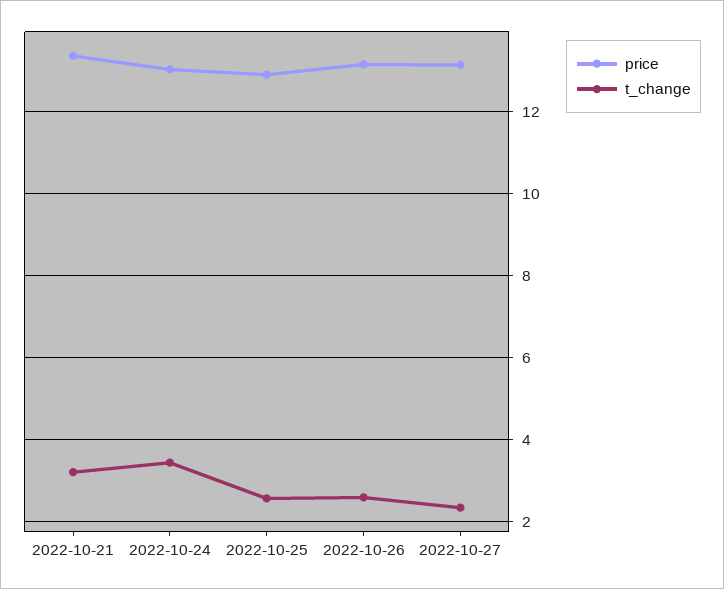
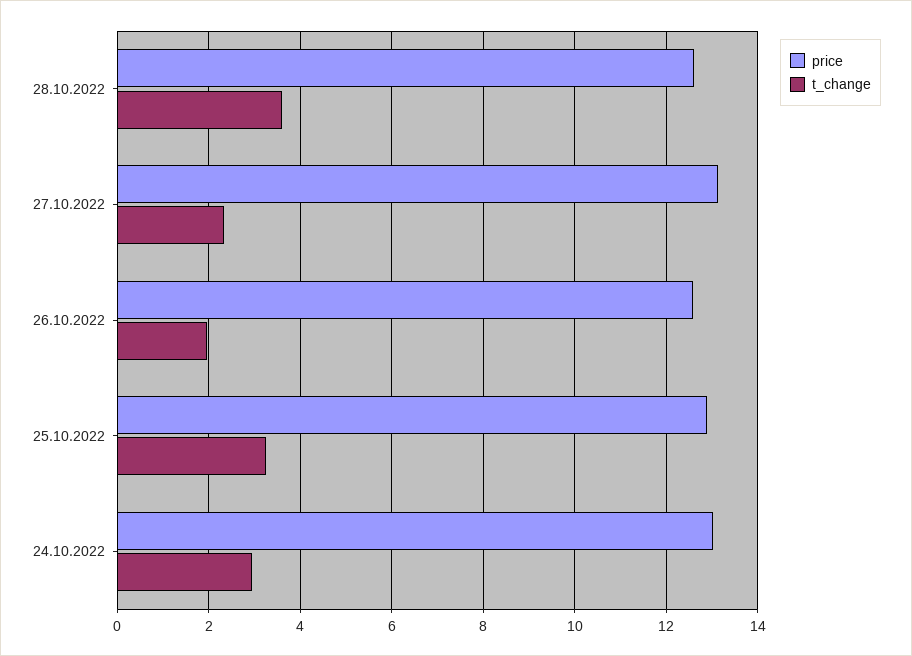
price, 2022-10-21: 13.4 -> none
t_change, 2022-10-21: 3.2 -> none
t_change, 2022-10-24: 3.4 -> 3
t_change, 2022-10-25: 2.6 -> 3.2
price, 2022-10-26: 13.2 -> 12.6
t_change, 2022-10-26: 2.6 -> 2
price, 28.10.2022: none -> 12.6
t_change, 28.10.2022: none -> 3.6

